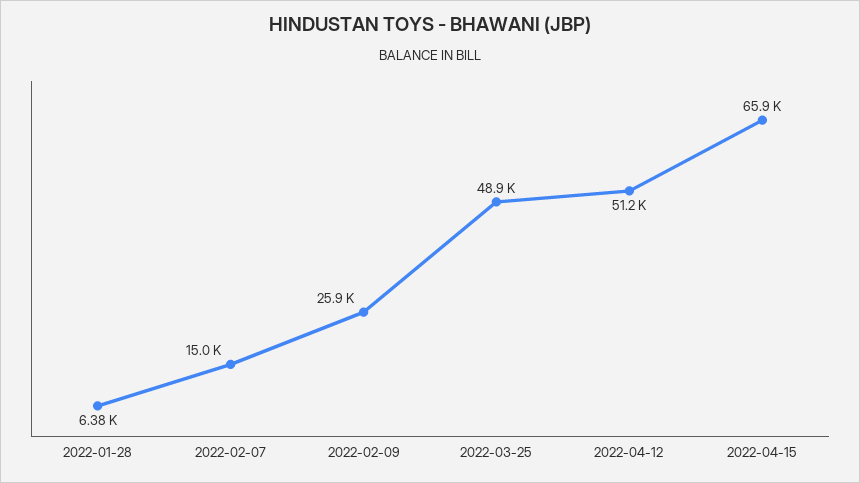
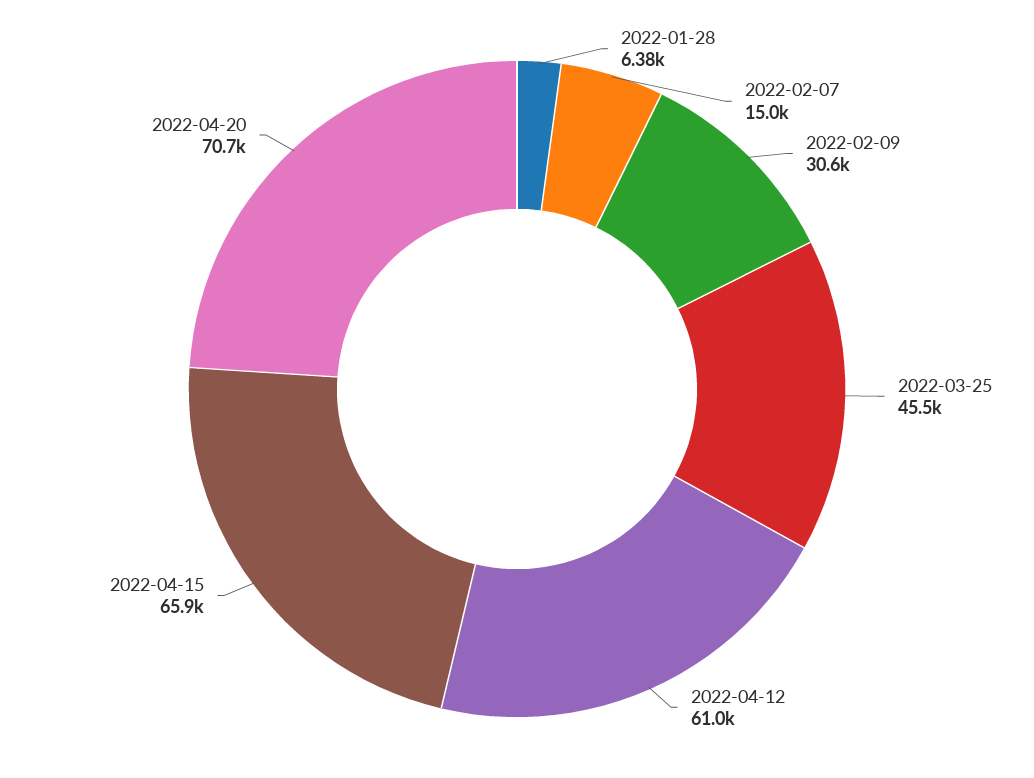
2022-02-09: 25900 -> 30600
2022-03-25: 48900 -> 45500
2022-04-12: 51200 -> 61000
2022-04-20: none -> 70700

